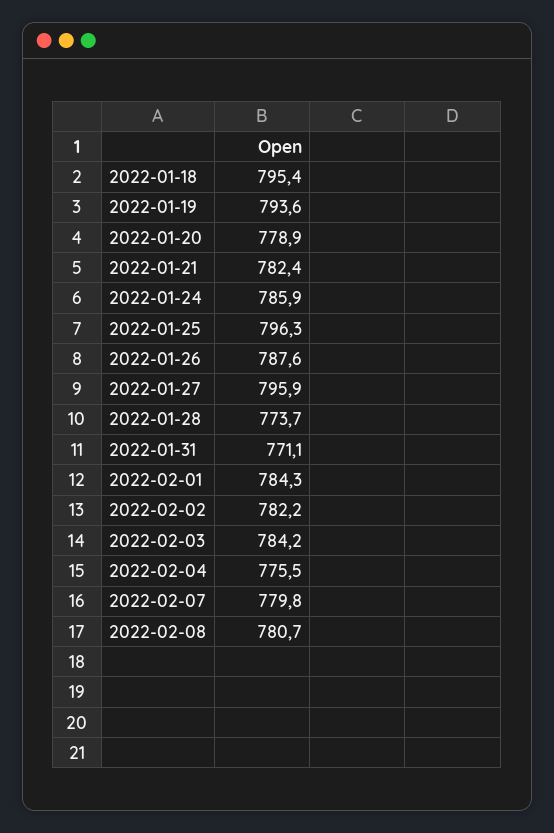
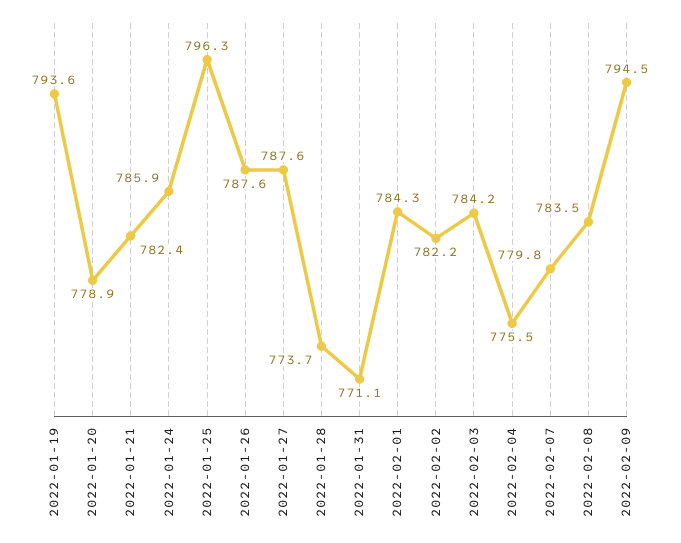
2022-01-18: 795.4 -> none
2022-01-27: 795.9 -> 787.6
2022-02-08: 780.7 -> 783.5
2022-02-09: none -> 794.5

